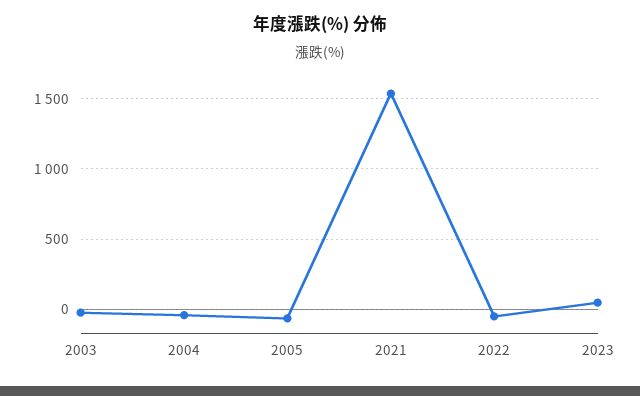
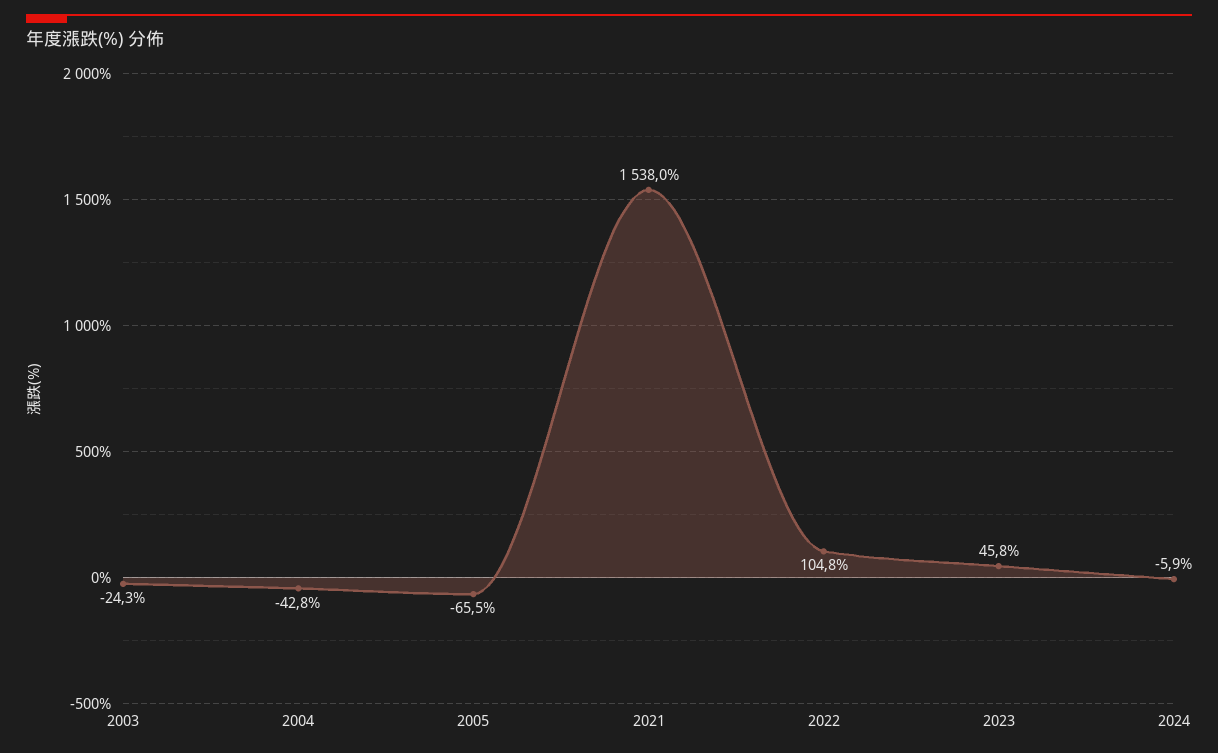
2022: -50 -> 104.8
2024: none -> -5.9

